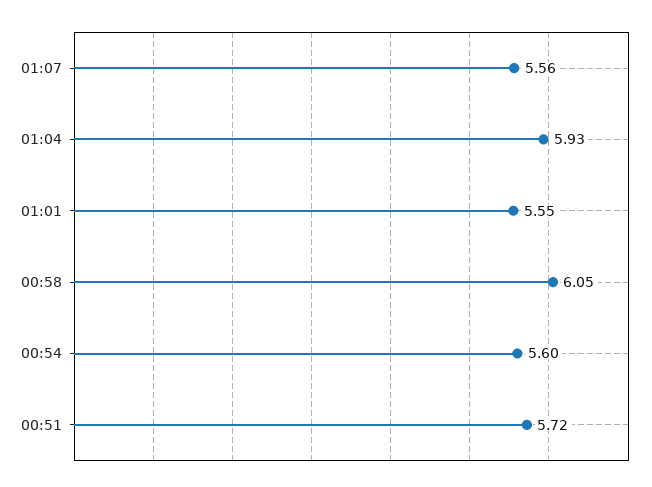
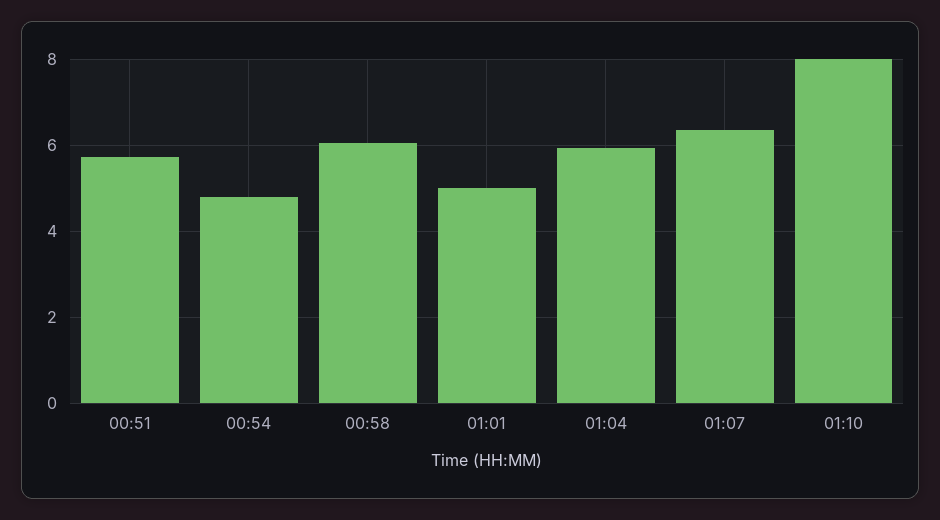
01:07: 5.56 -> 6.4
01:01: 5.55 -> 5
00:54: 5.6 -> 4.8
01:10: none -> 8

